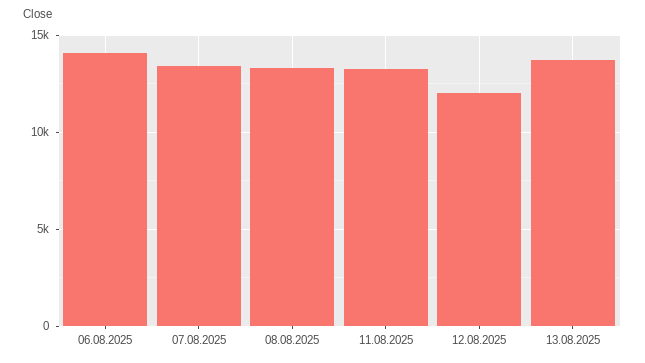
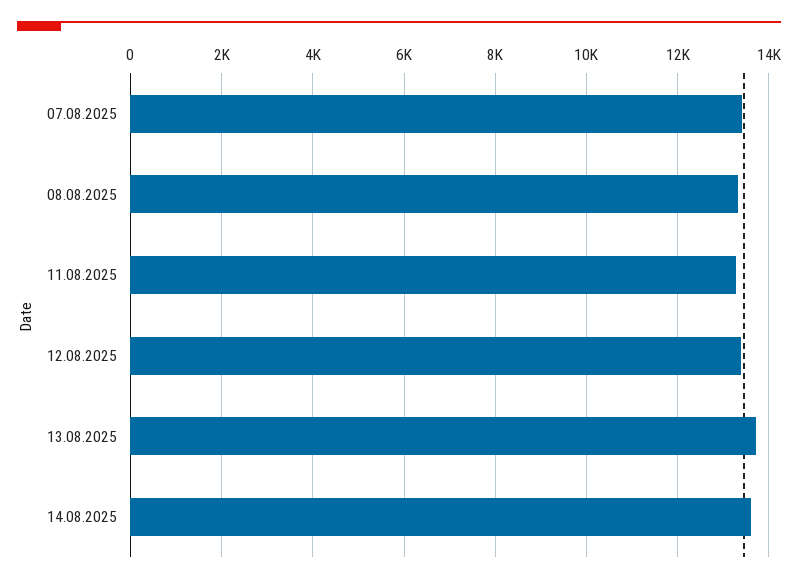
06.08.2025: 14000 -> none
12.08.2025: 12000 -> 13400
14.08.2025: none -> 13600

